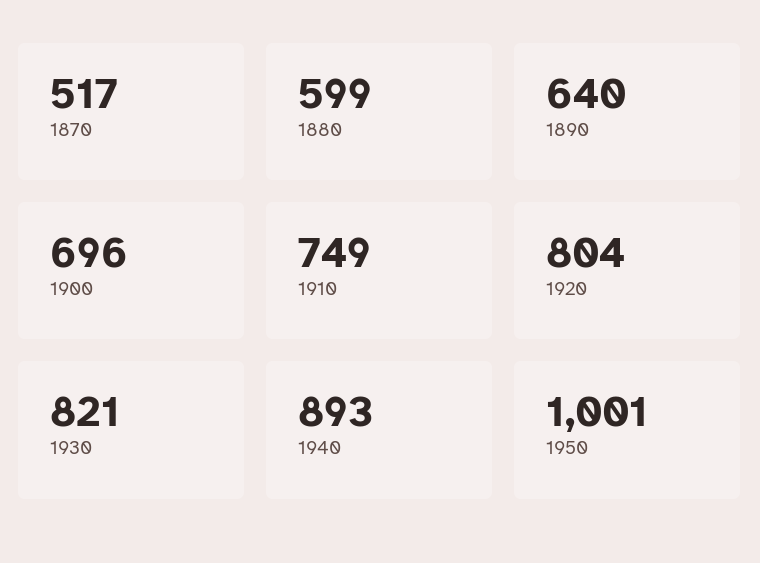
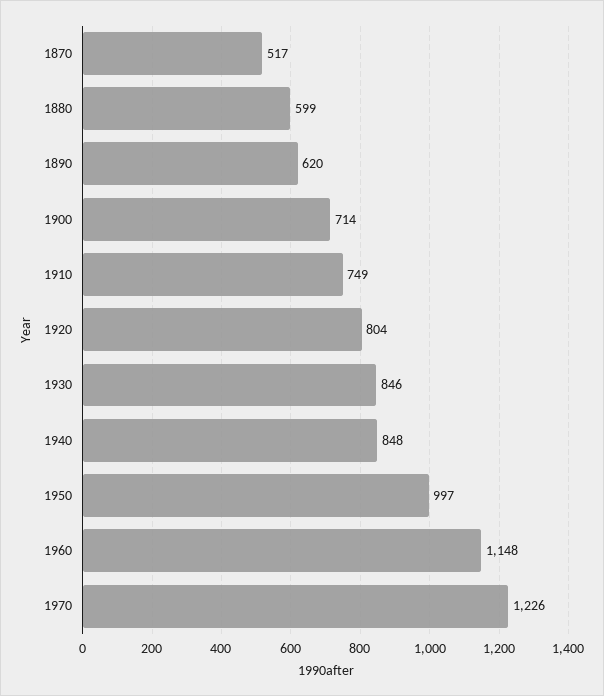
1890: 640 -> 620
1900: 696 -> 714
1930: 821 -> 846
1940: 893 -> 848
1950: 1001 -> 997
1960: none -> 1148
1970: none -> 1226

